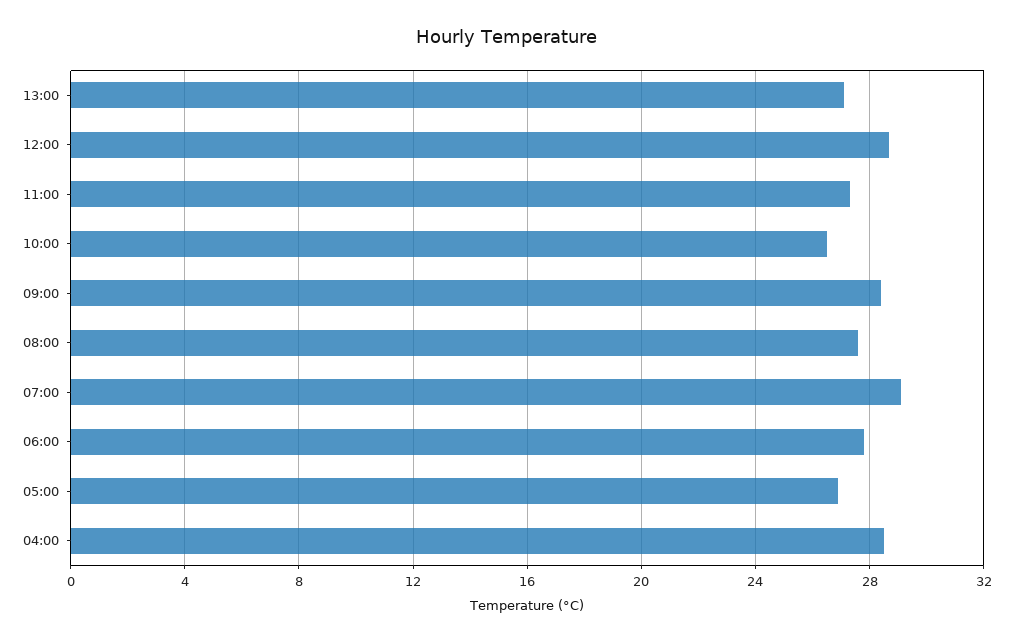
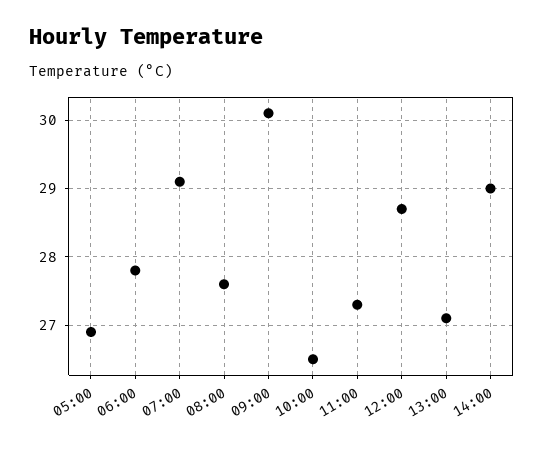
09:00: 28.5 -> 30.1
04:00: 28.5 -> none
14:00: none -> 29

